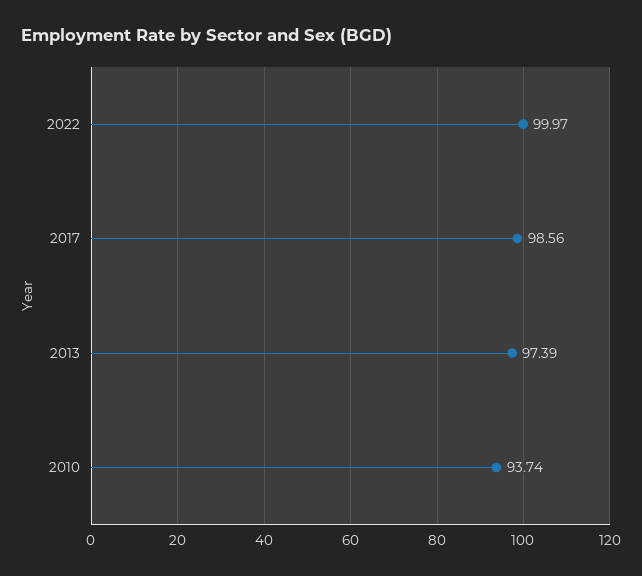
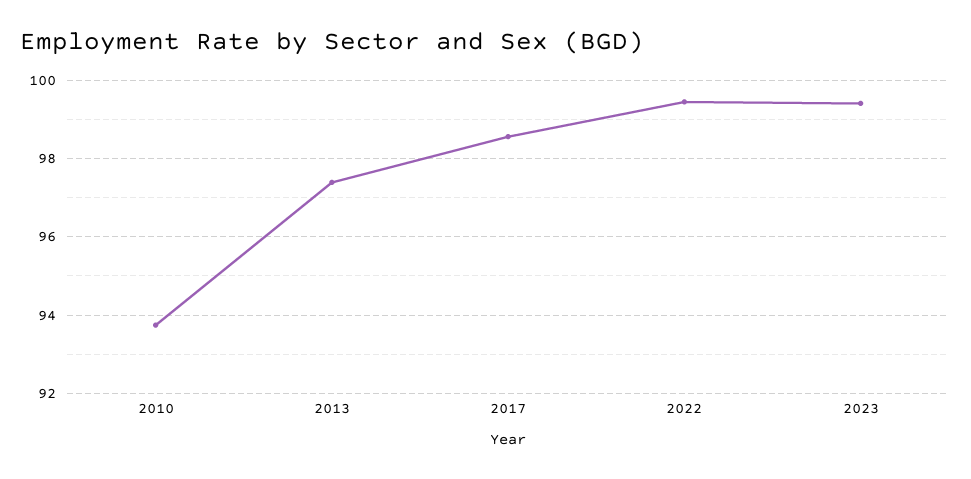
2022: 99.97 -> 99.4
2023: none -> 99.4

